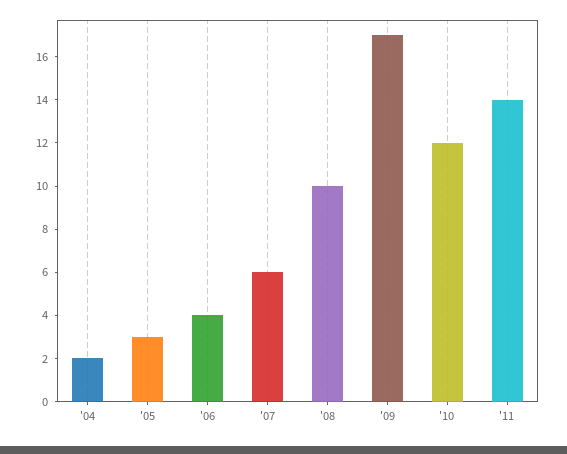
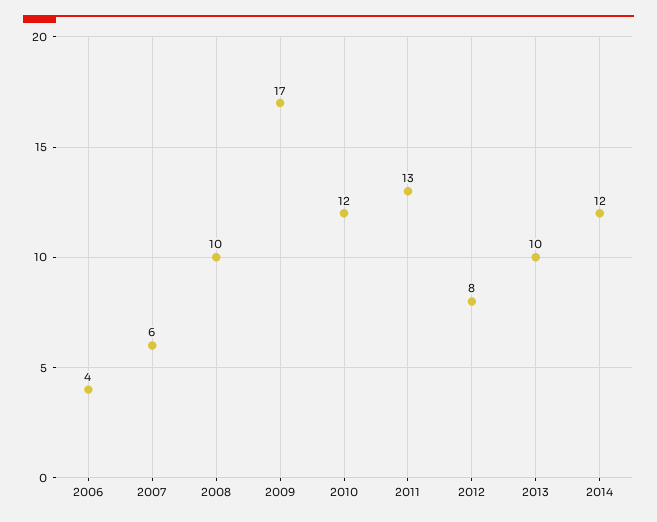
'04: 2 -> none
'05: 3 -> none
'11: 14 -> 13
2012: none -> 8
2013: none -> 10
2014: none -> 12

